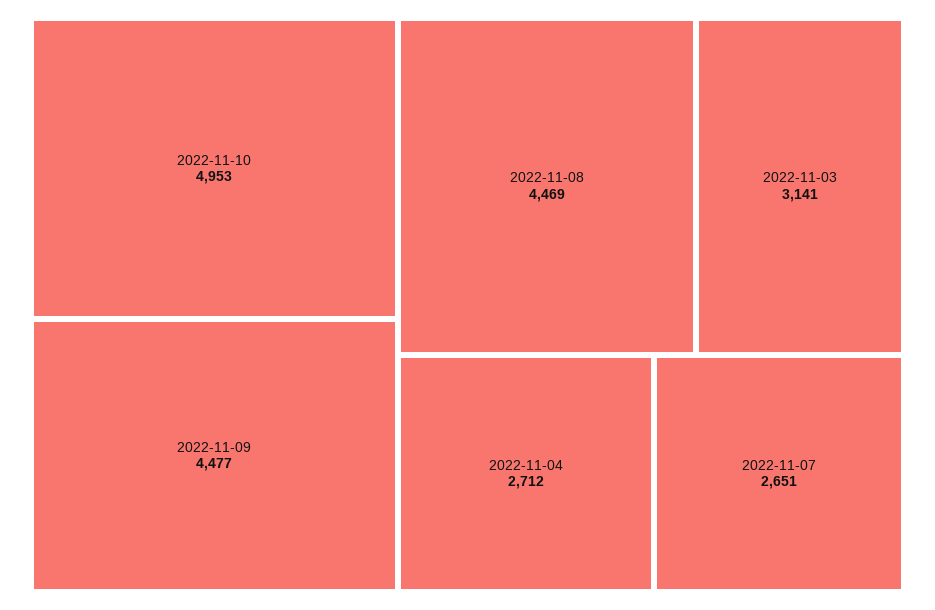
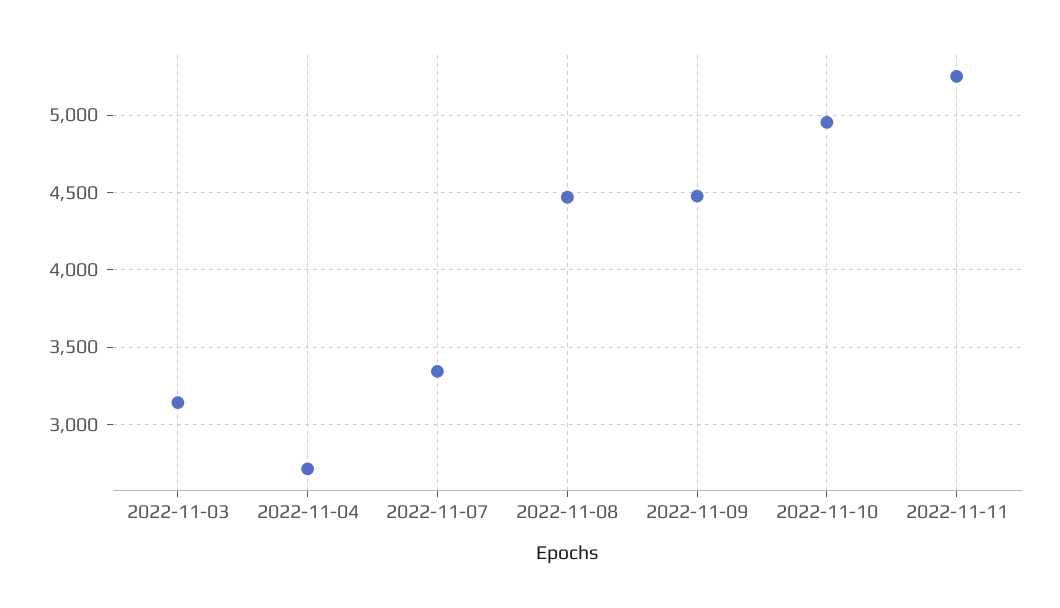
2022-11-07: 2651 -> 3350
2022-11-11: none -> 5250

